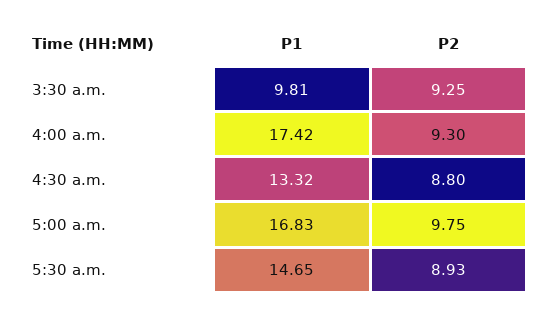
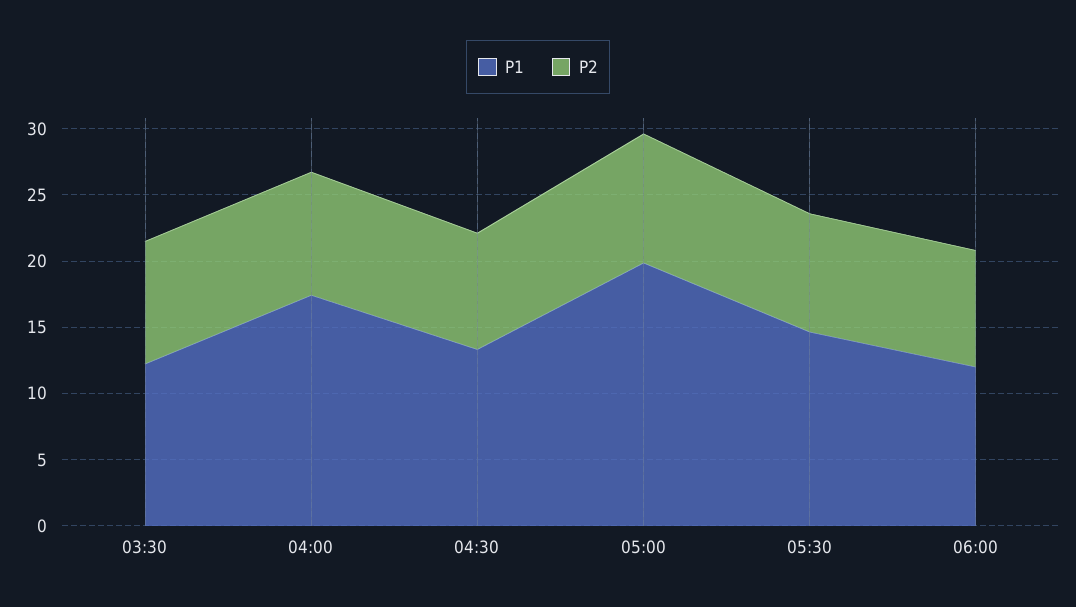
P1, 3:30 a.m.: 9.81 -> 12
P1, 5:00 a.m.: 16.83 -> 20
P1, 06:00: none -> 12
P2, 06:00: none -> 9

